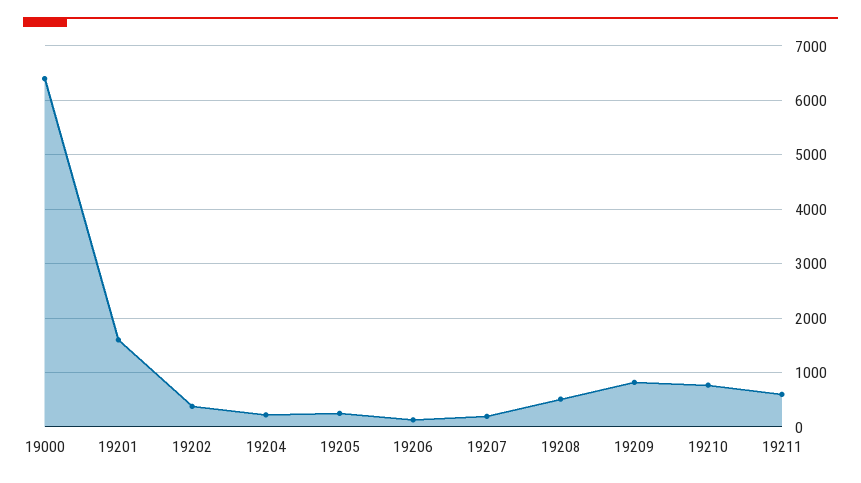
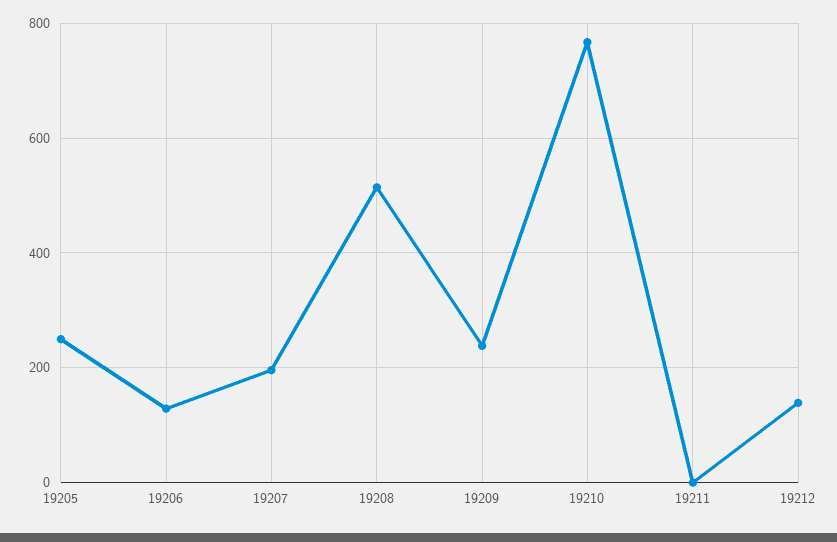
19000: 6400 -> none
19201: 1600 -> none
19202: 400 -> none
19204: 200 -> none
19209: 800 -> 240
19211: 600 -> 0
19212: none -> 140

